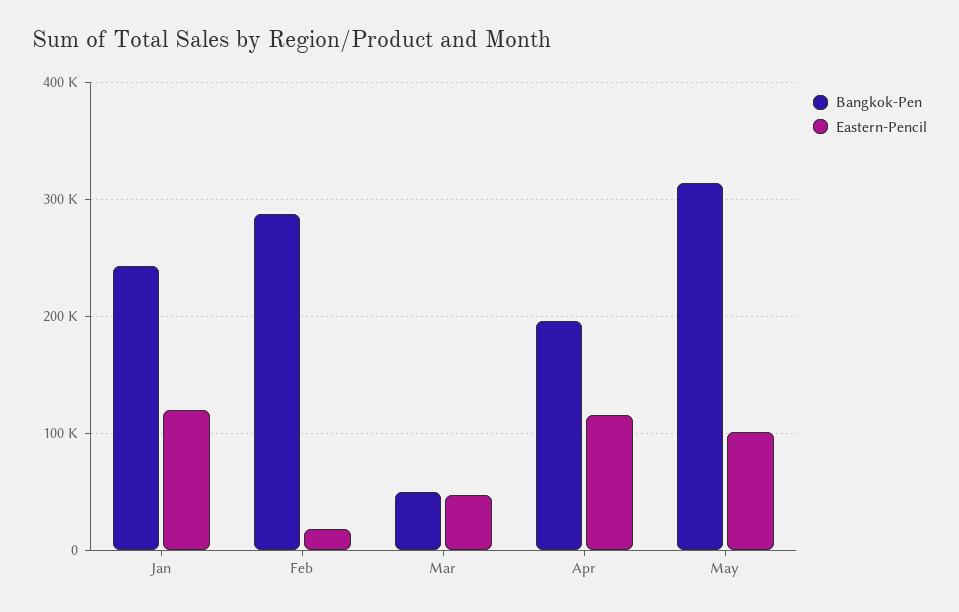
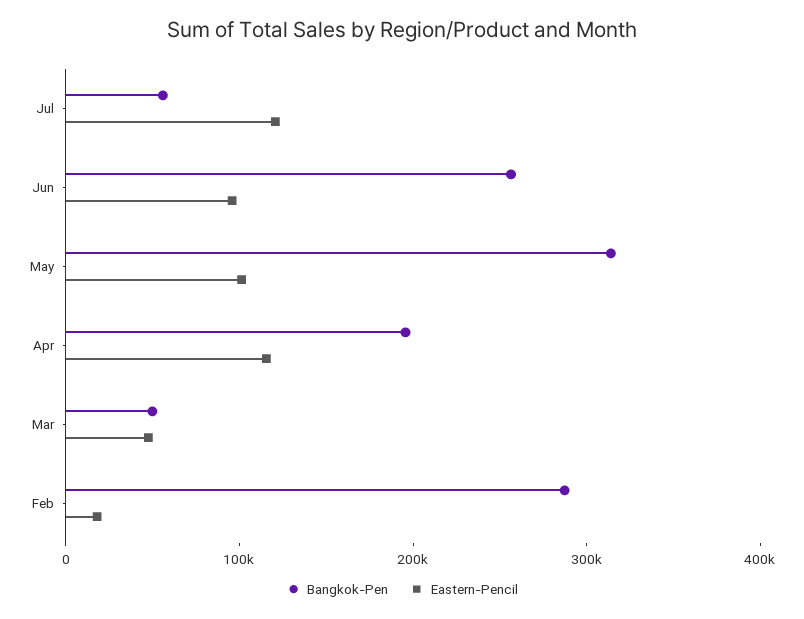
Bangkok-Pen, Jan: 240000 -> none
Eastern-Pencil, Jan: 120000 -> none
Bangkok-Pen, Jul: none -> 60000
Eastern-Pencil, Jul: none -> 120000
Bangkok-Pen, Jun: none -> 260000
Eastern-Pencil, Jun: none -> 100000

